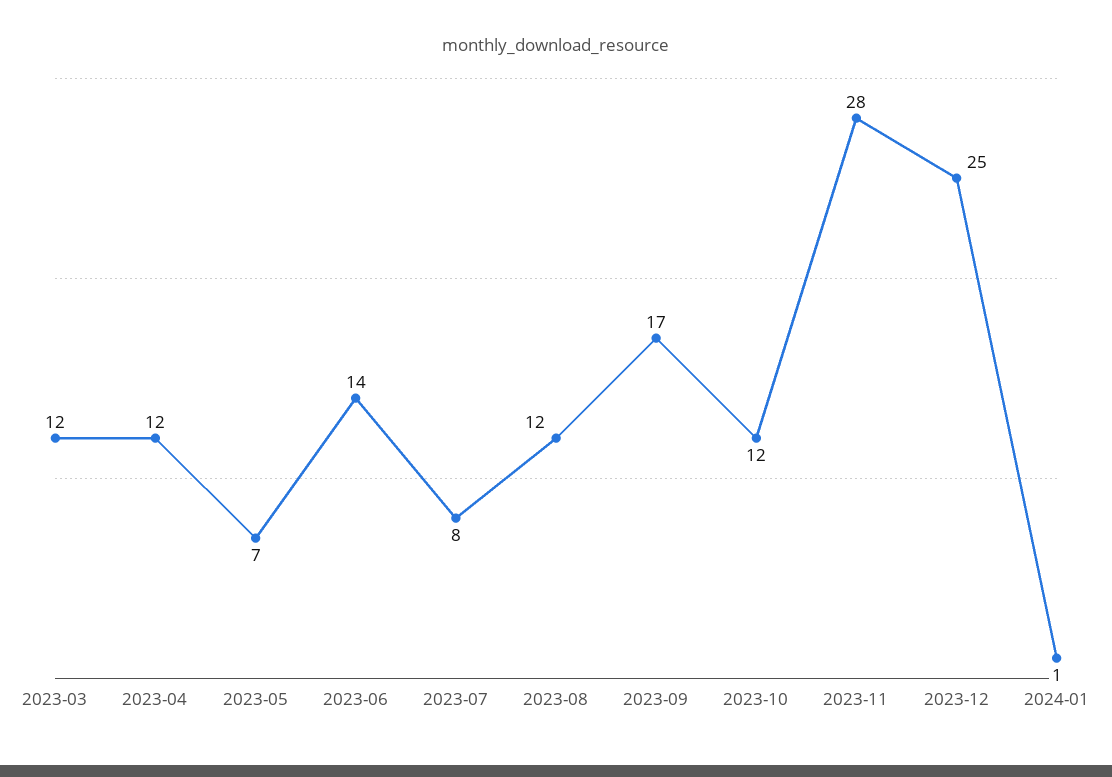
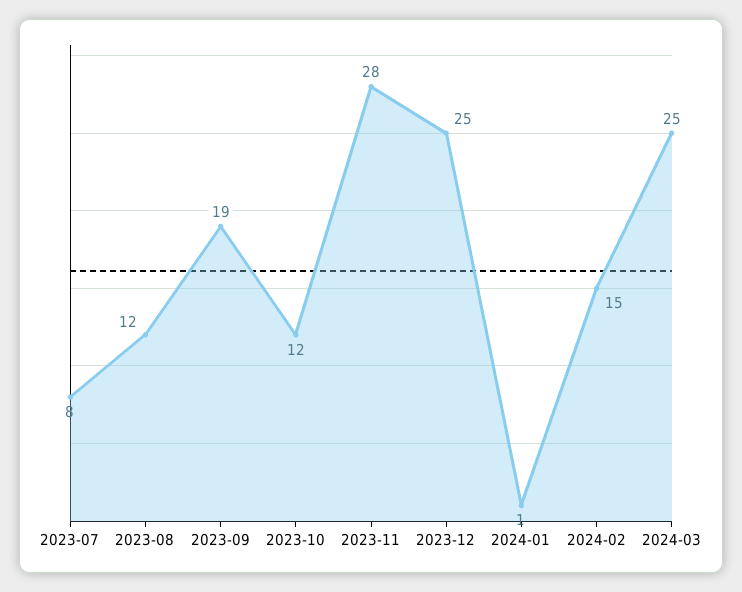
2023-03: 12 -> none
2023-04: 12 -> none
2023-05: 7 -> none
2023-06: 14 -> none
2023-09: 17 -> 19
2024-02: none -> 15
2024-03: none -> 25

